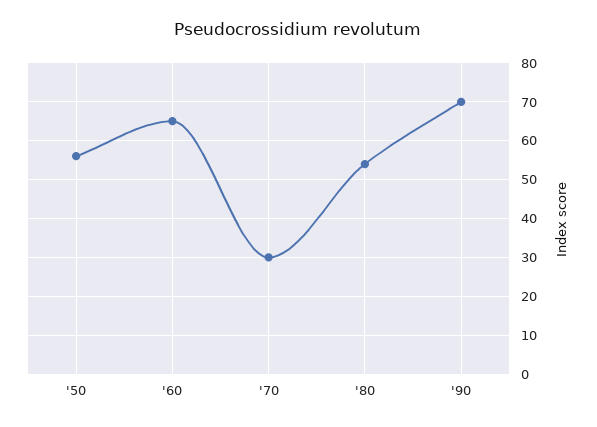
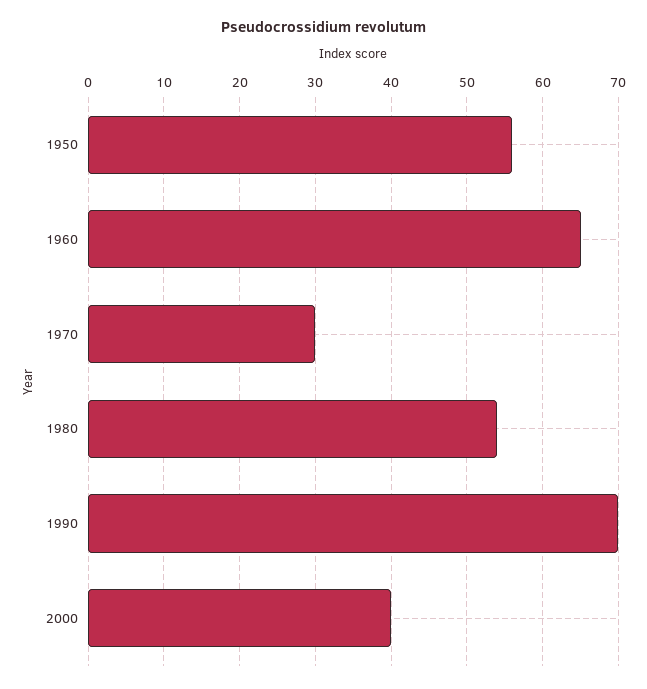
2000: none -> 40

